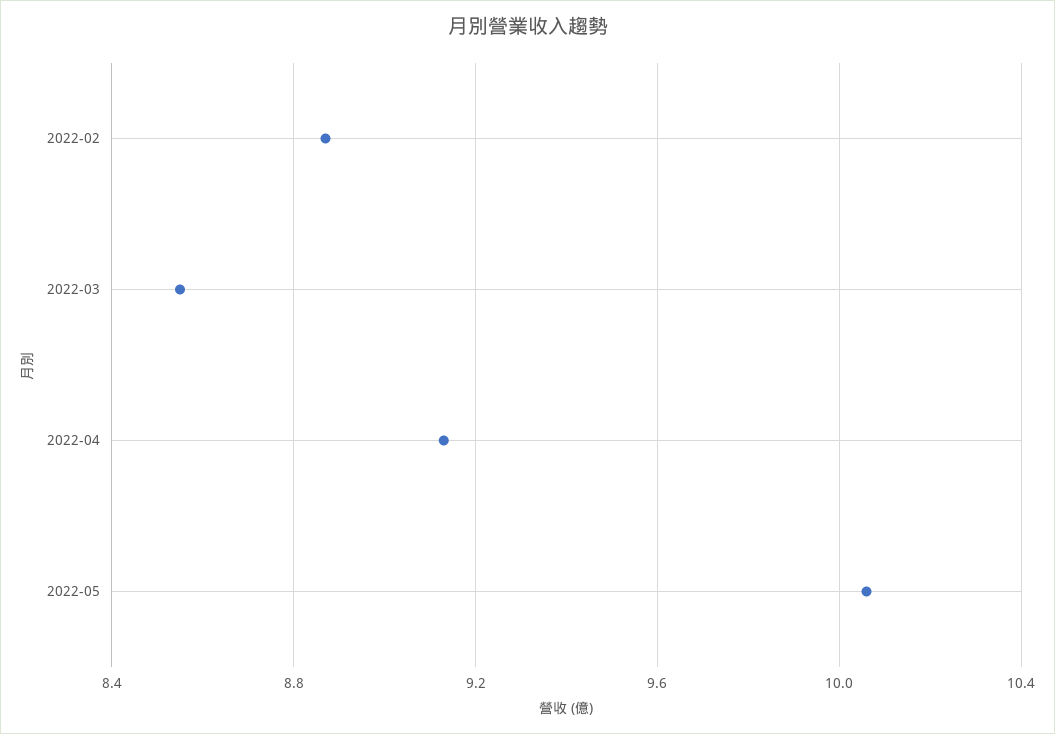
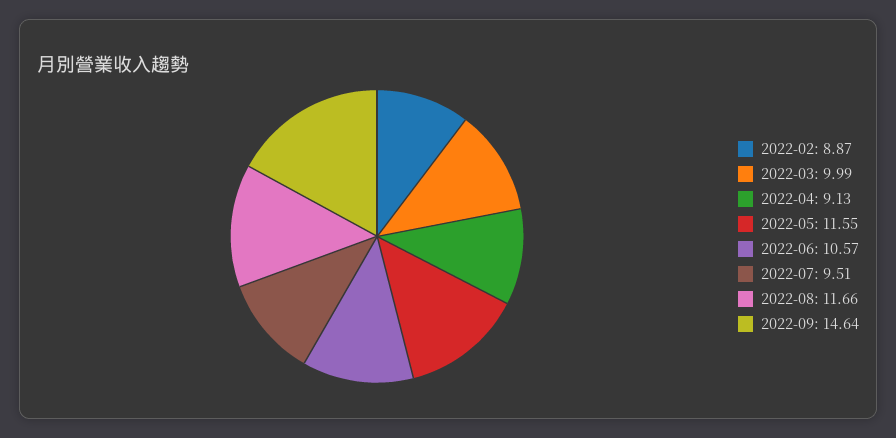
2022-03: 8.55 -> 9.99
2022-05: 10.05 -> 11.55
2022-06: none -> 10.57
2022-07: none -> 9.51
2022-08: none -> 11.66
2022-09: none -> 14.64

